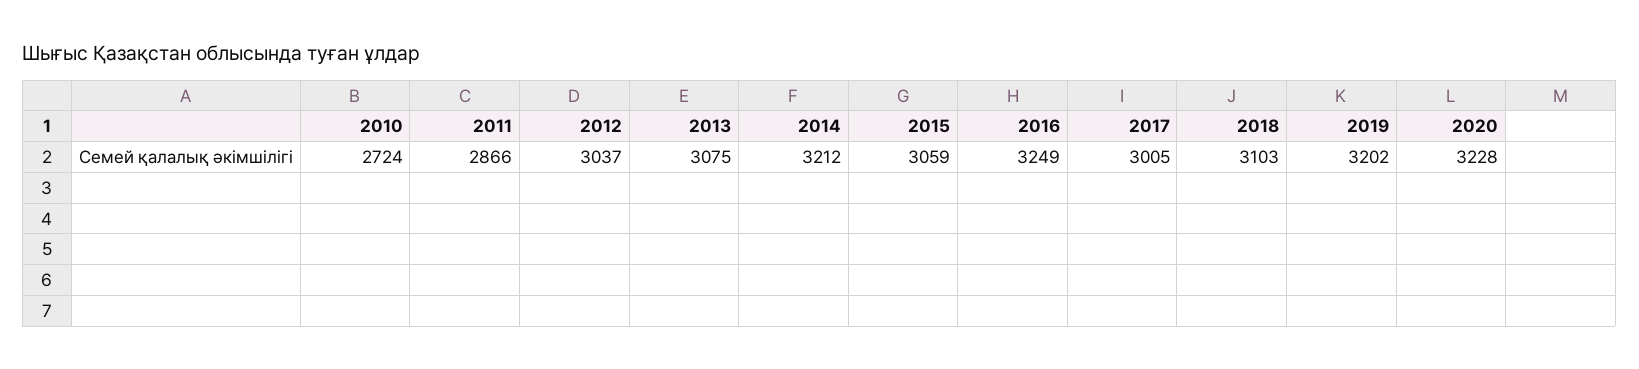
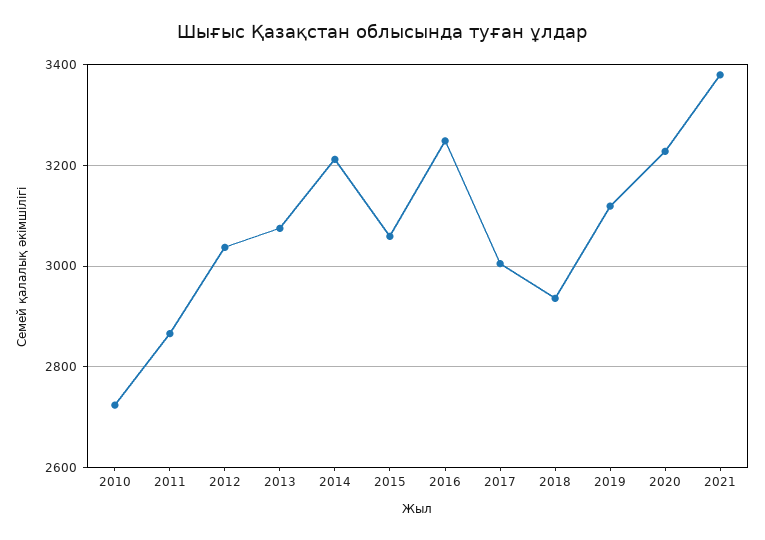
2018: 3103 -> 2940
2019: 3202 -> 3120
2021: none -> 3380

